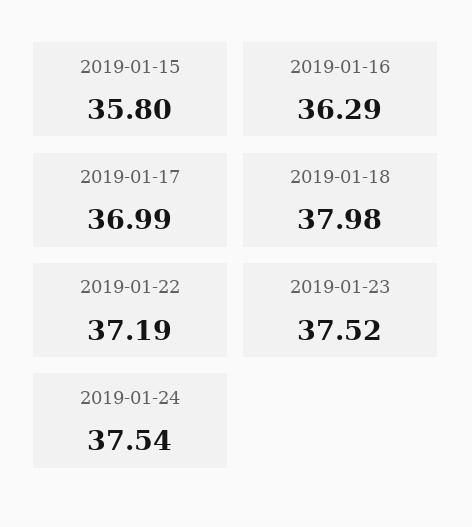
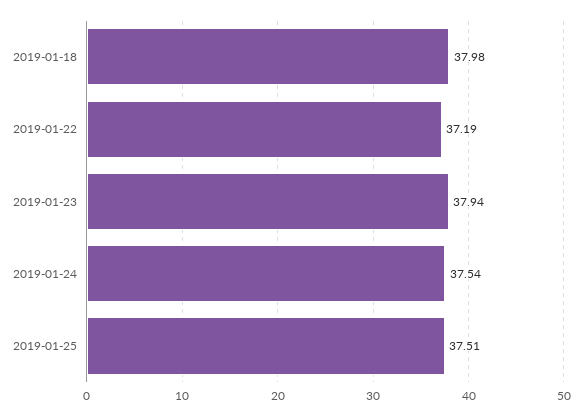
2019-01-15: 35.8 -> none
2019-01-16: 36.29 -> none
2019-01-17: 36.99 -> none
2019-01-23: 37.52 -> 37.94
2019-01-25: none -> 37.51

